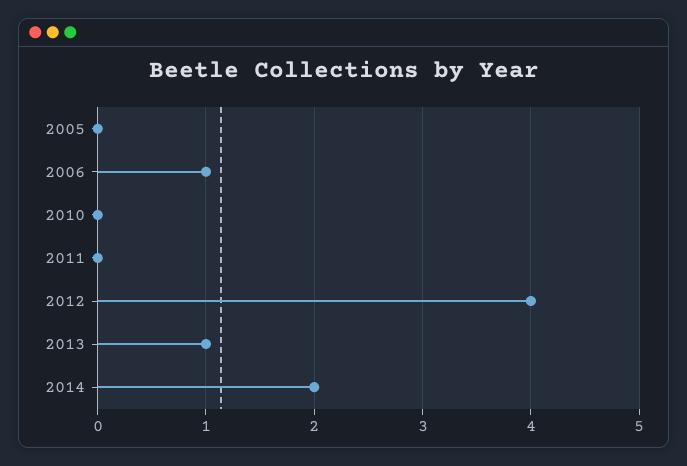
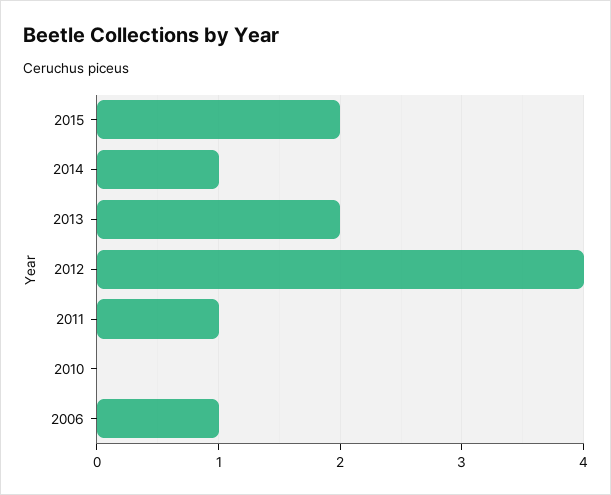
2005: 0 -> none
2011: 0 -> 1
2013: 1 -> 2
2014: 2 -> 1
2015: none -> 2

